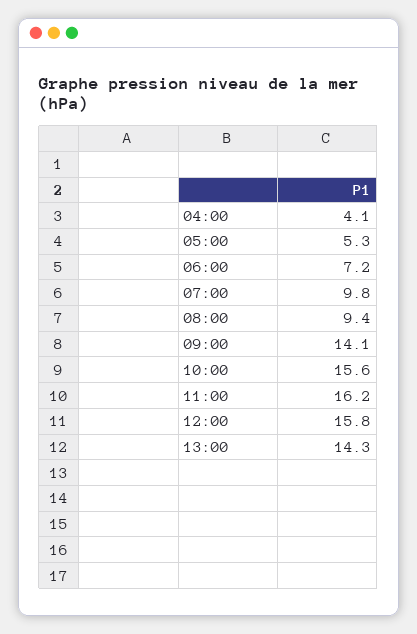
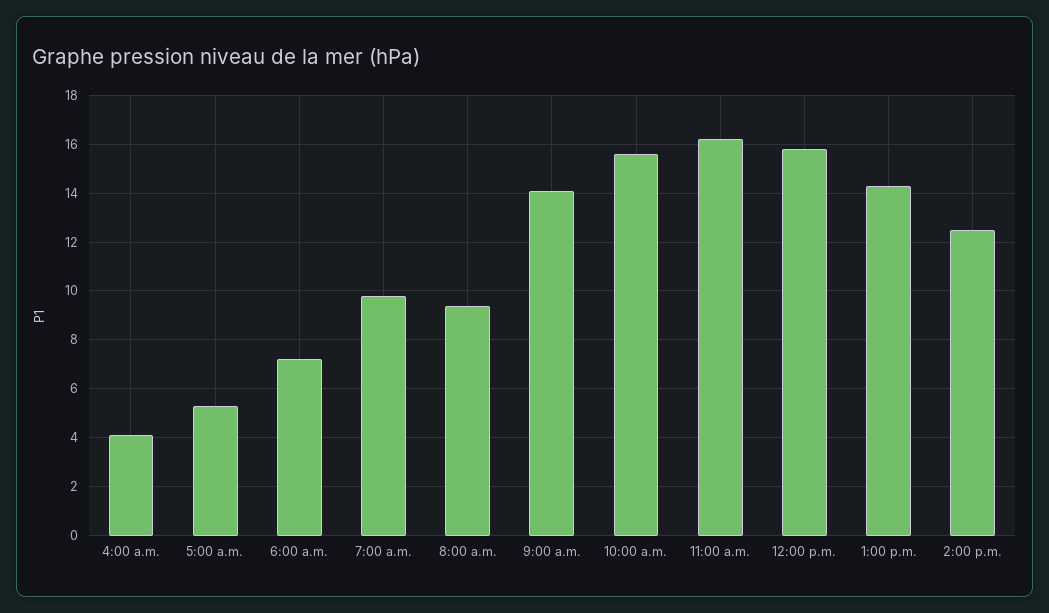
2:00 p.m.: none -> 12.5

